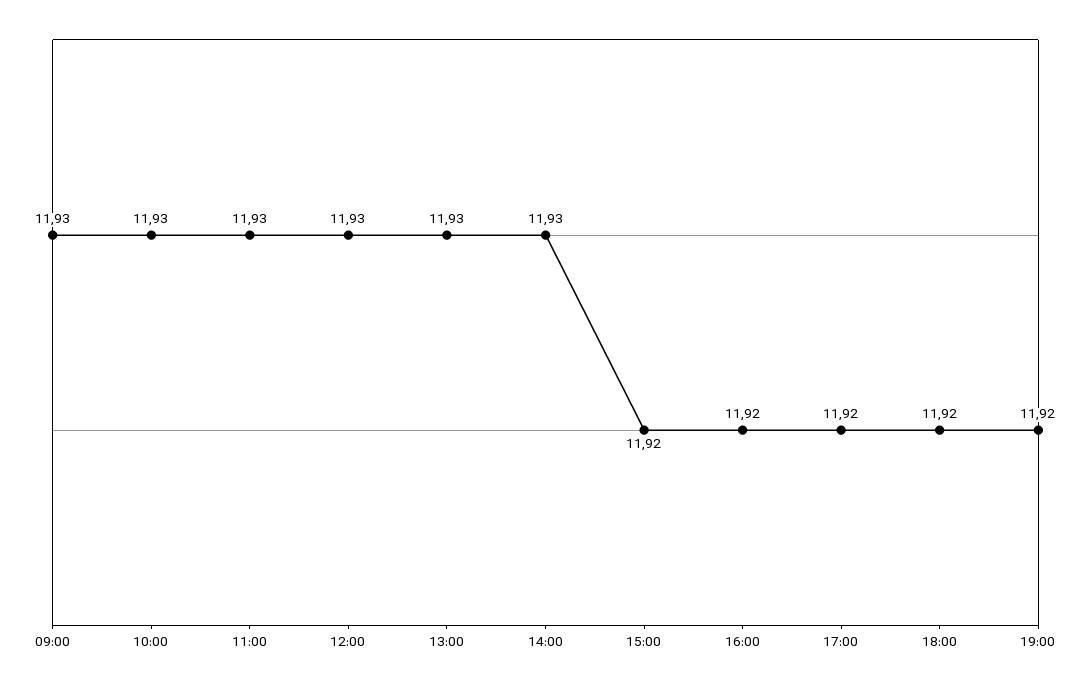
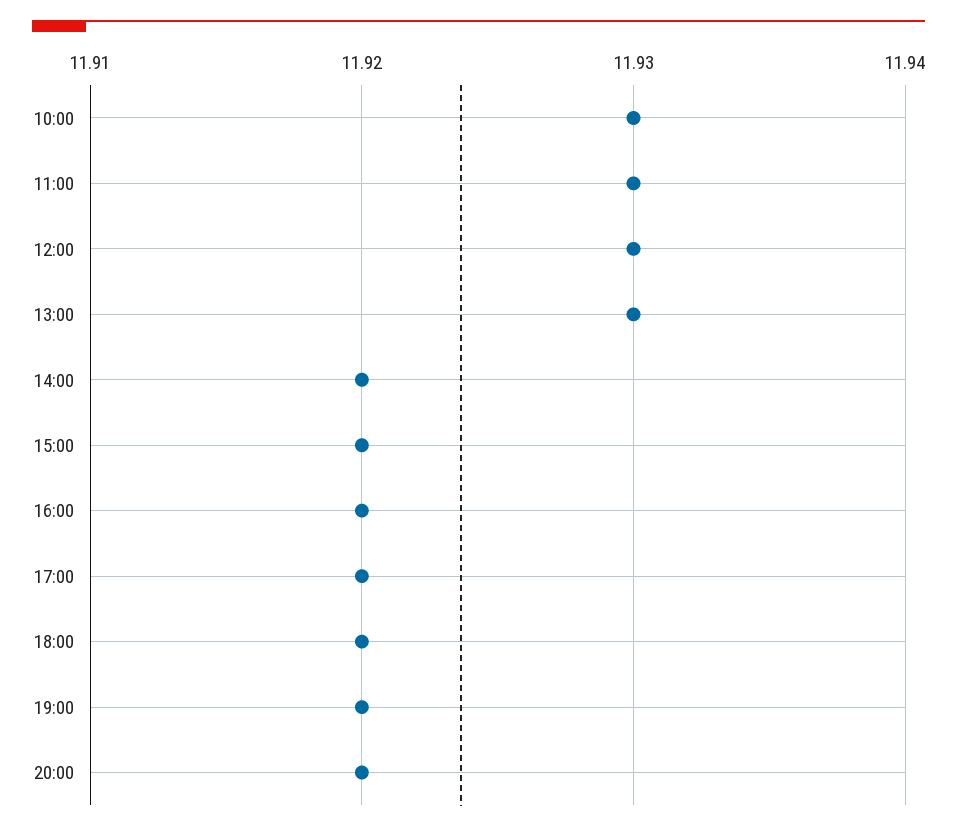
09:00: 11.93 -> none
14:00: 11.93 -> 11.92
20:00: none -> 11.92

